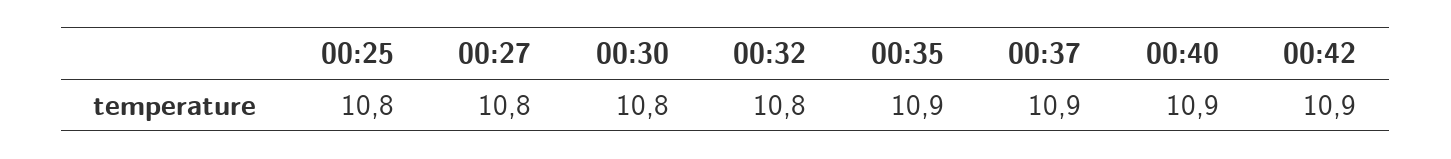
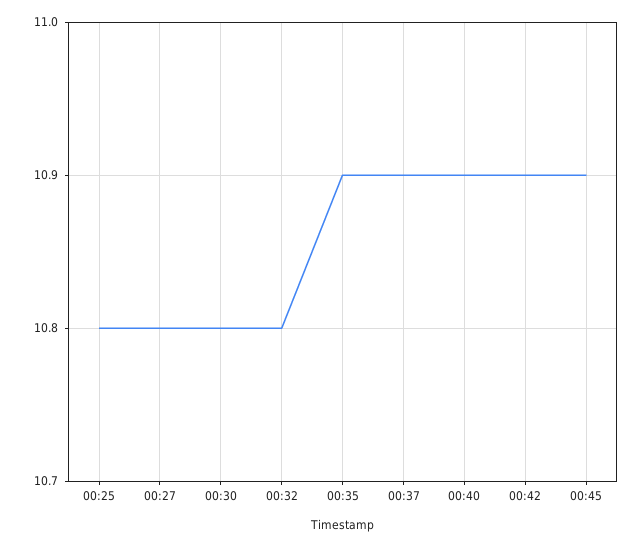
00:45: none -> 10.9

